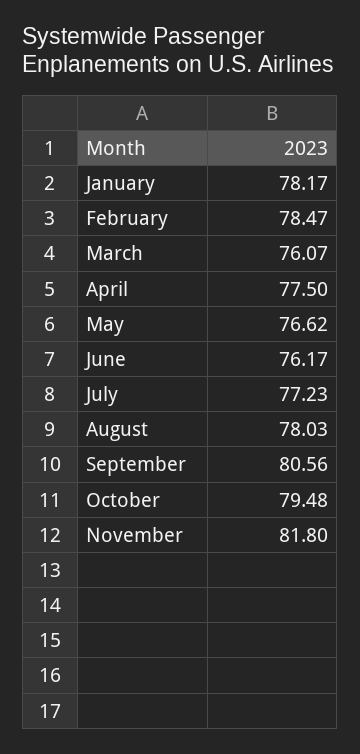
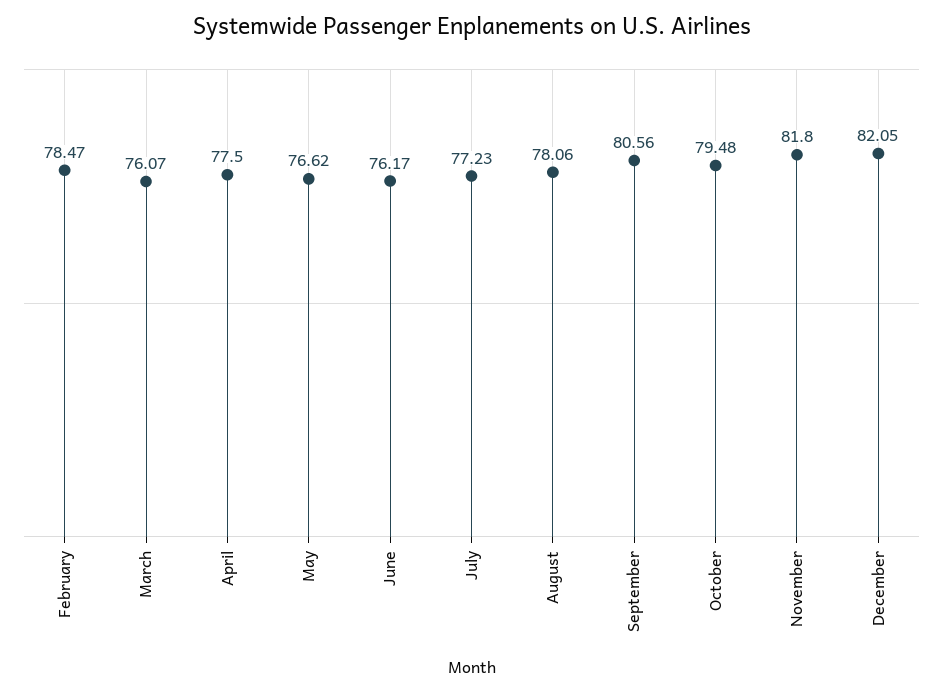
January: 78.17 -> none
August: 78.03 -> 78.06
December: none -> 82.05

